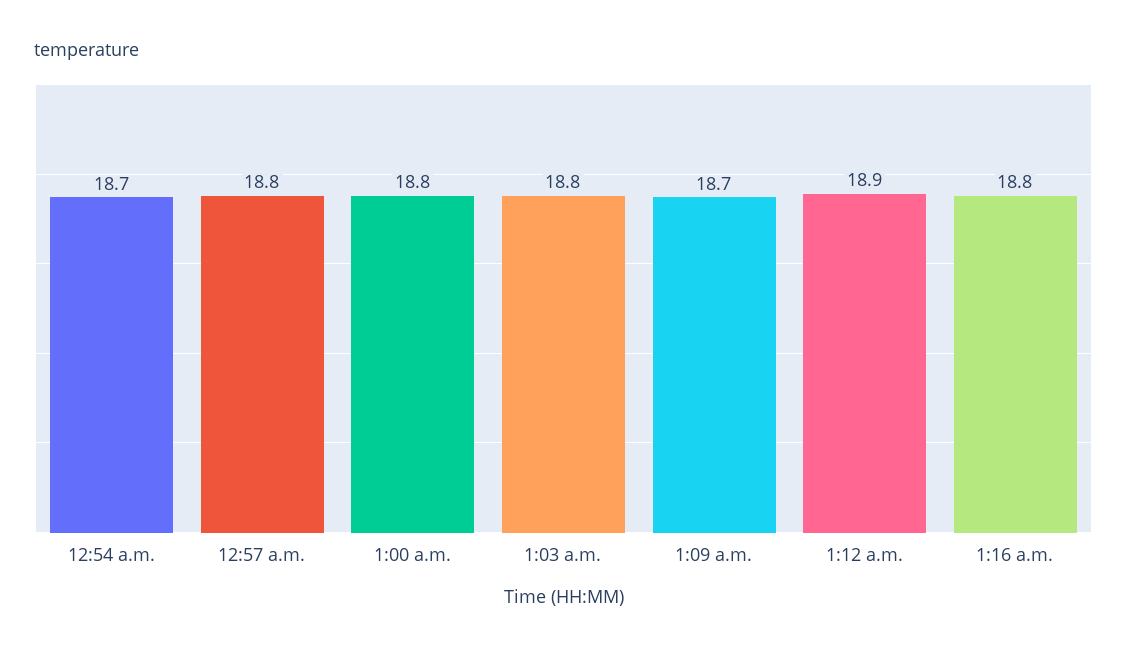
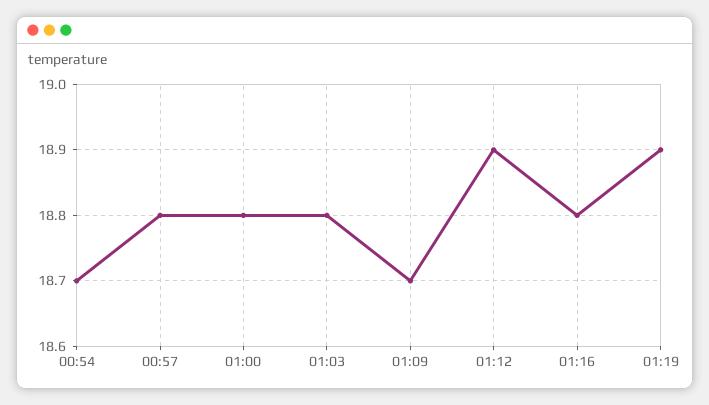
01:19: none -> 18.9

